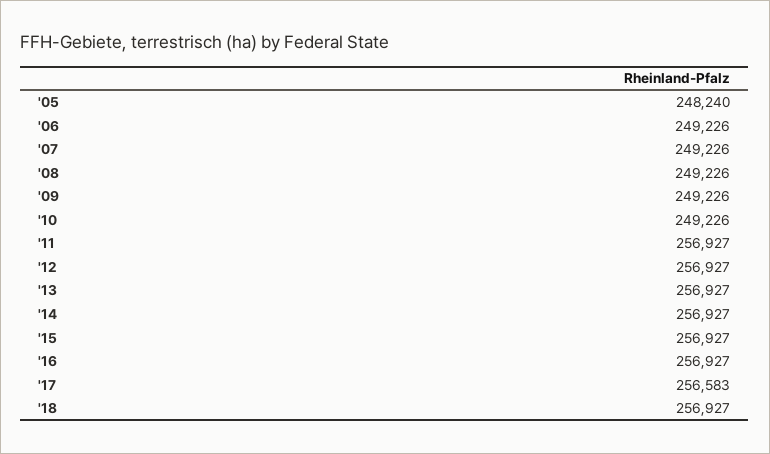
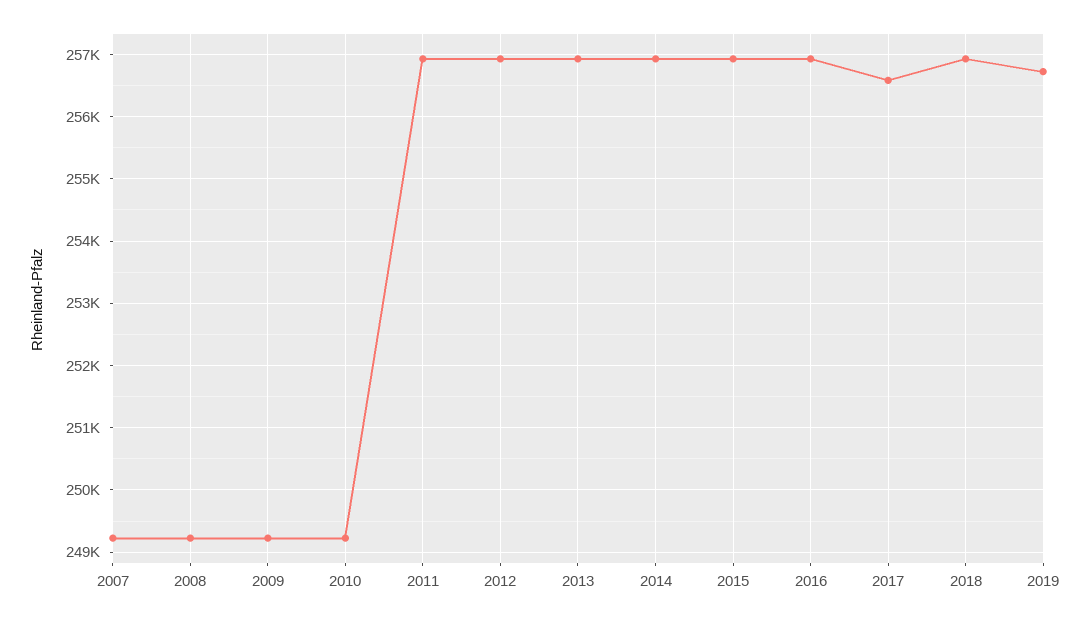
'05: 248240 -> none
'06: 249226 -> none
2019: none -> 256700

